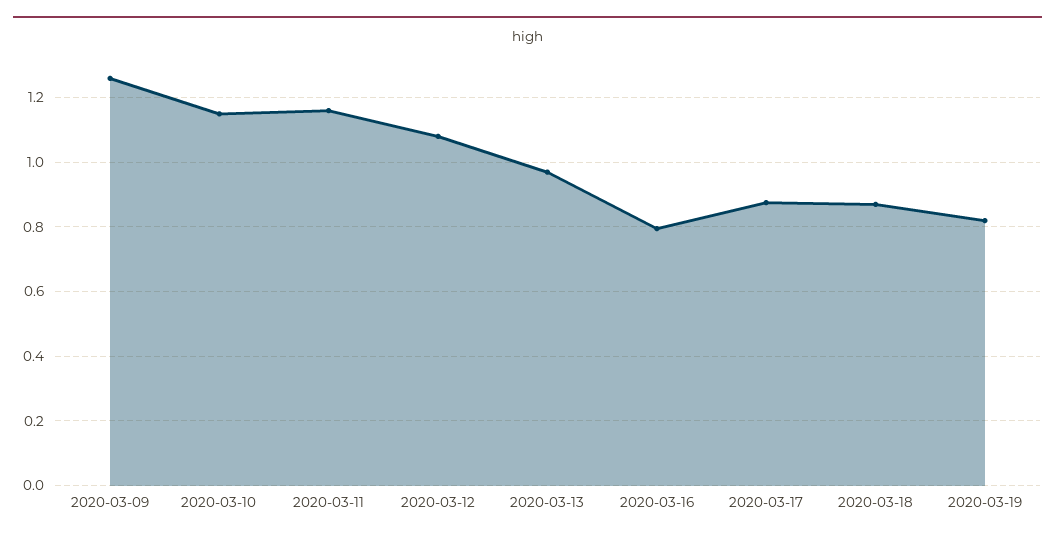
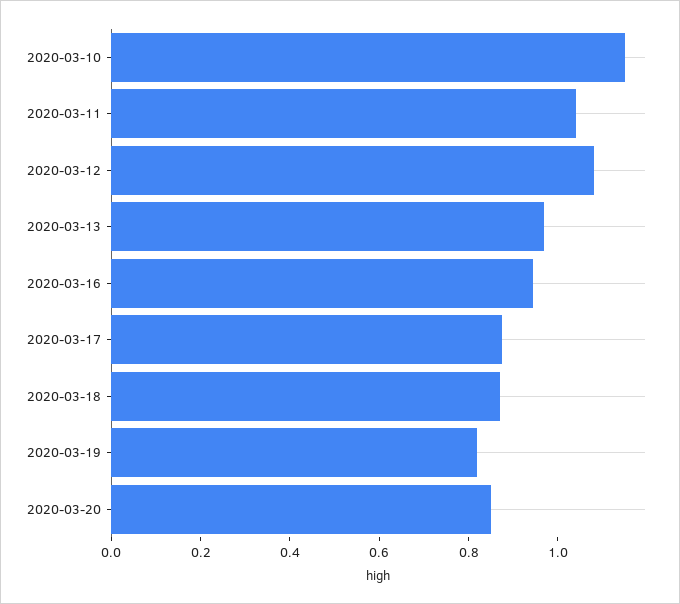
2020-03-09: 1.26 -> none
2020-03-11: 1.16 -> 1.05
2020-03-16: 0.8 -> 0.95
2020-03-20: none -> 0.85

